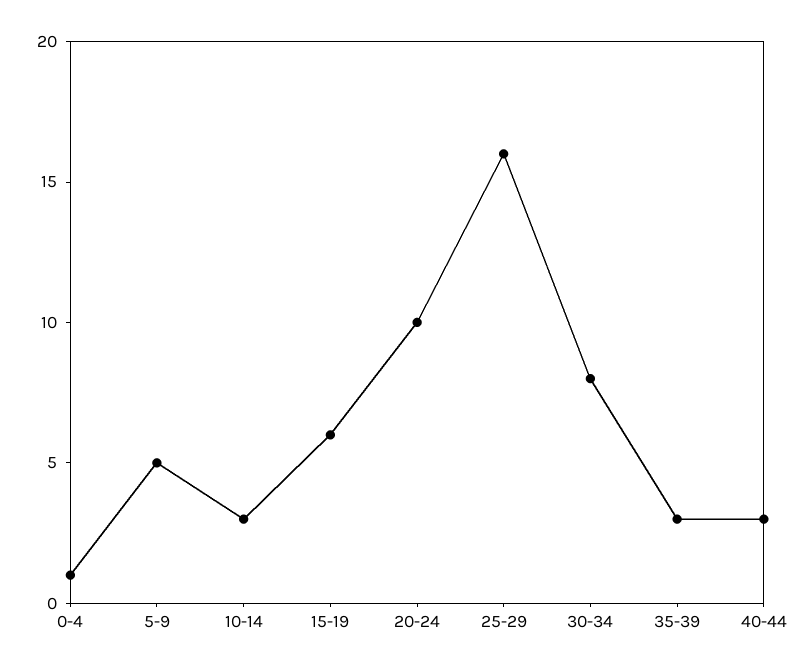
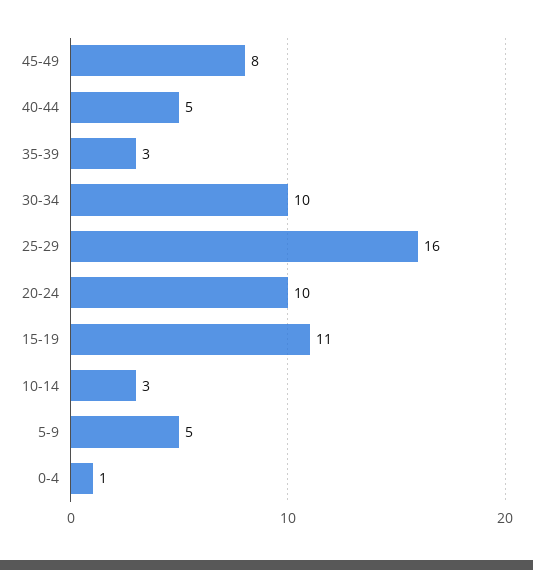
15-19: 6 -> 11
30-34: 8 -> 10
40-44: 3 -> 5
45-49: none -> 8

